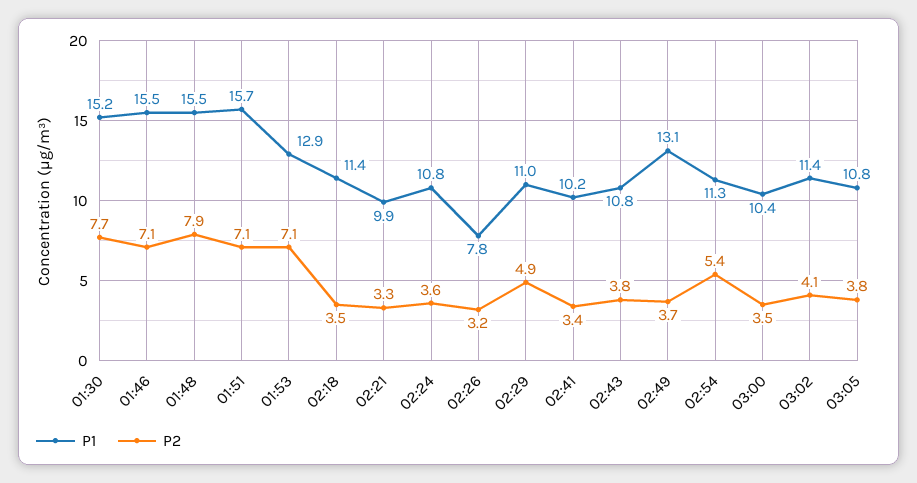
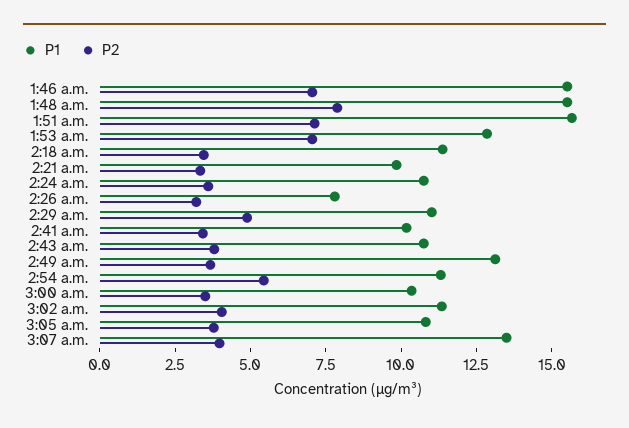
P1, 01:30: 15.2 -> none
P2, 01:30: 7.7 -> none
P1, 3:07 a.m.: none -> 13.5
P2, 3:07 a.m.: none -> 4

